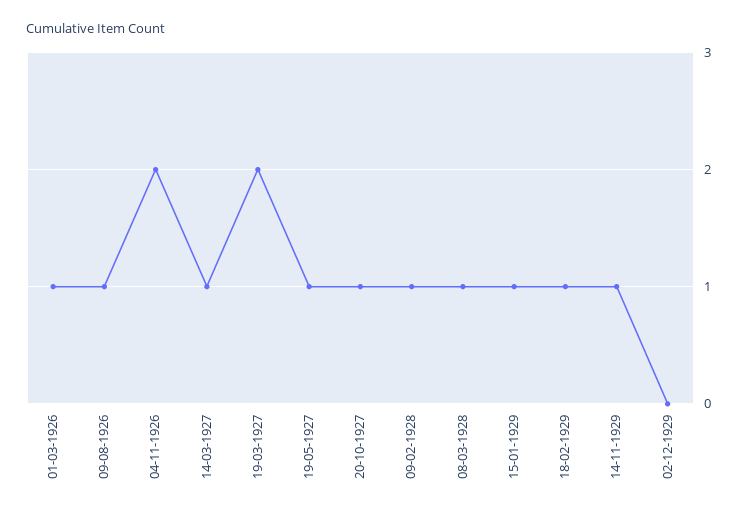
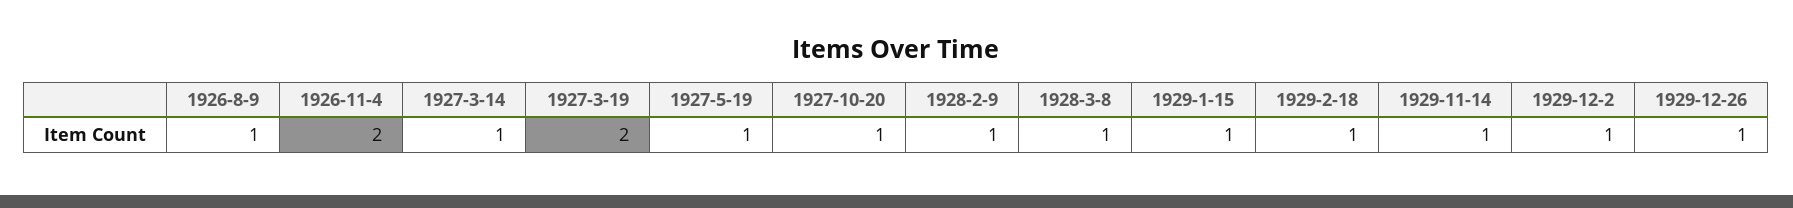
01-03-1926: 1 -> none
02-12-1929: 0 -> 1
1929-12-26: none -> 1

